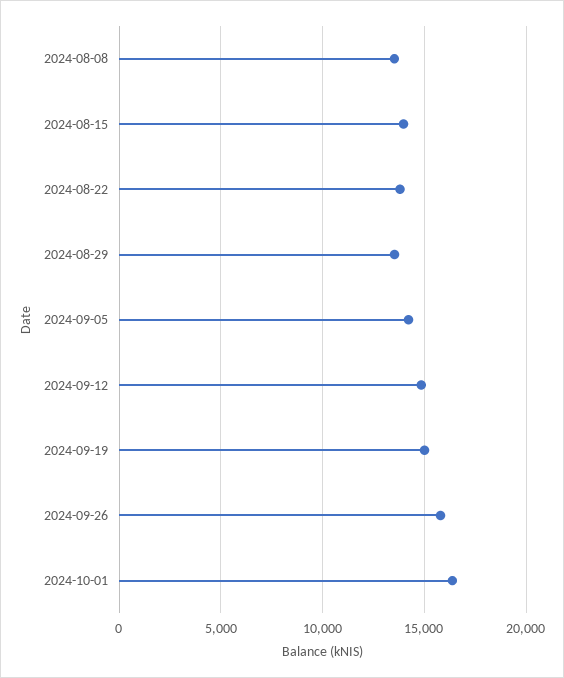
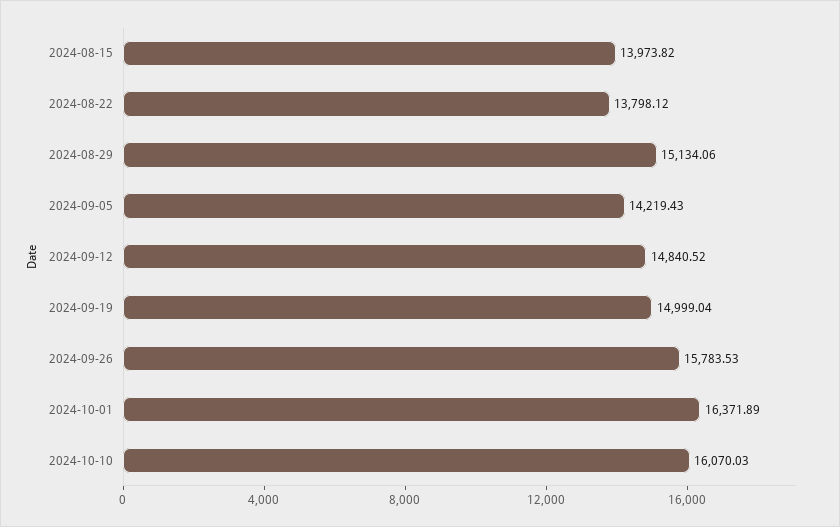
2024-08-08: 13500 -> none
2024-08-29: 13500 -> 15134.06
2024-10-10: none -> 16070.03

